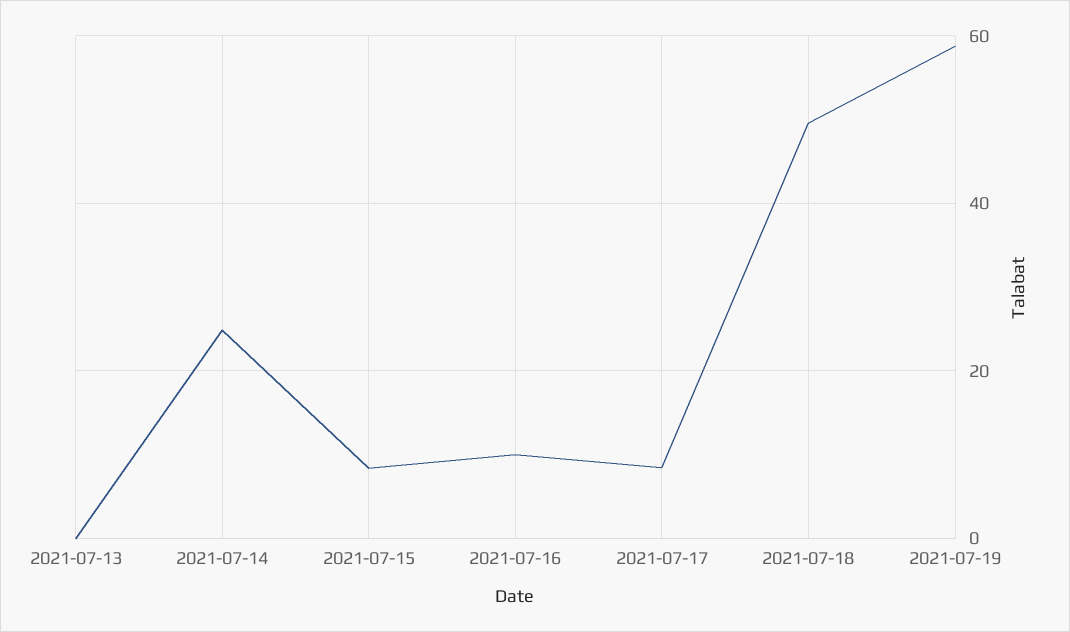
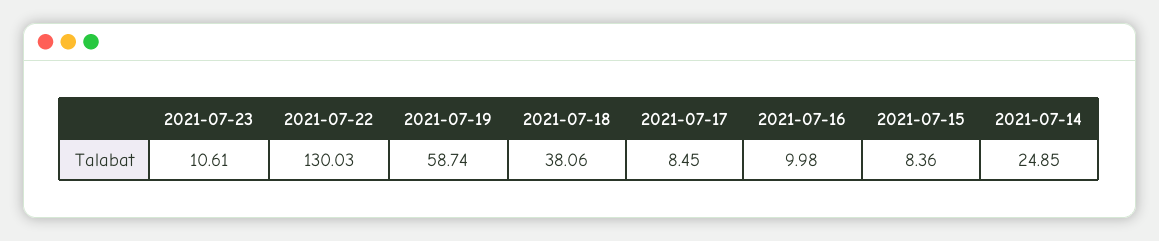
2021-07-13: 0 -> none
2021-07-18: 50 -> 38.06
2021-07-23: none -> 10.61
2021-07-22: none -> 130.03

